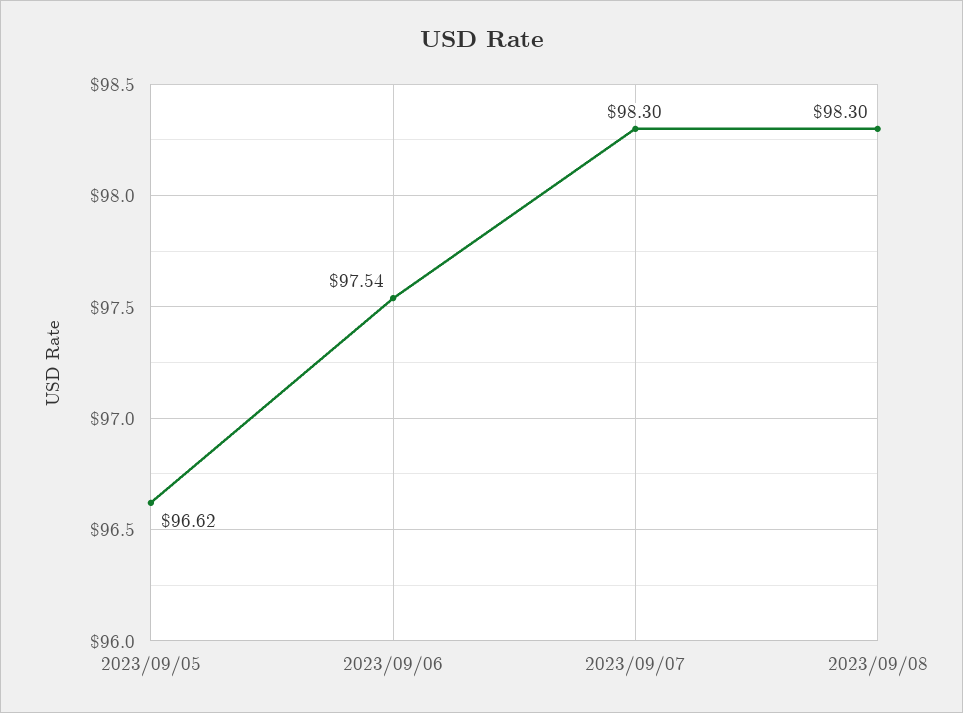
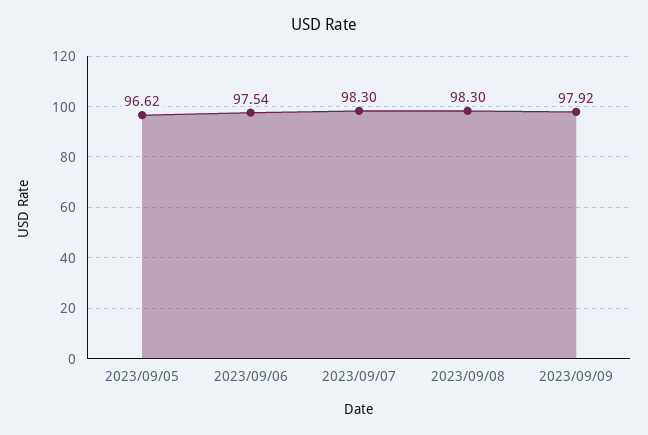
2023/09/09: none -> 97.92

